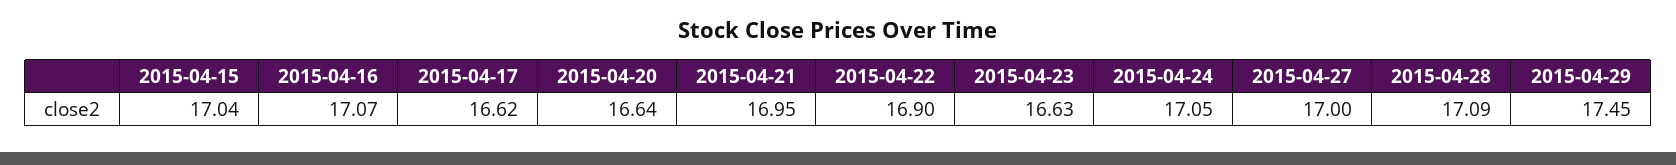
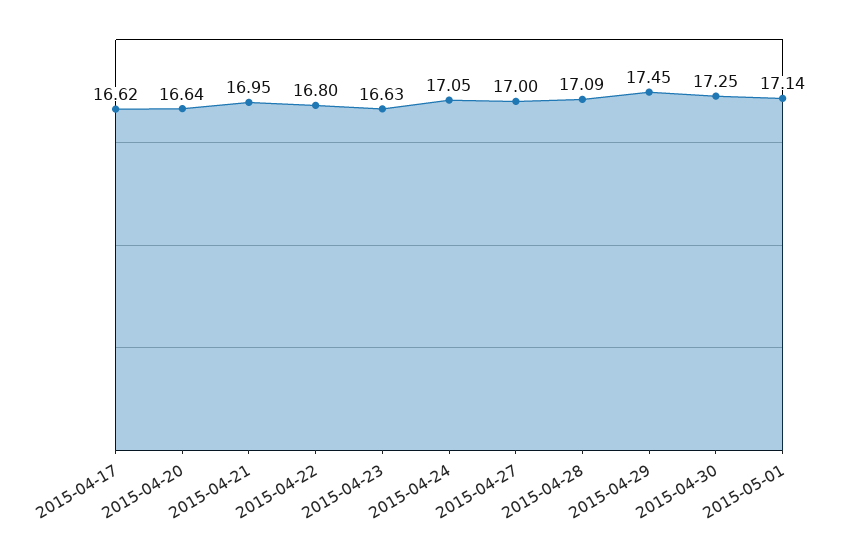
2015-04-15: 17.04 -> none
2015-04-16: 17.07 -> none
2015-04-22: 16.9 -> 16.8
2015-04-30: none -> 17.25
2015-05-01: none -> 17.14

